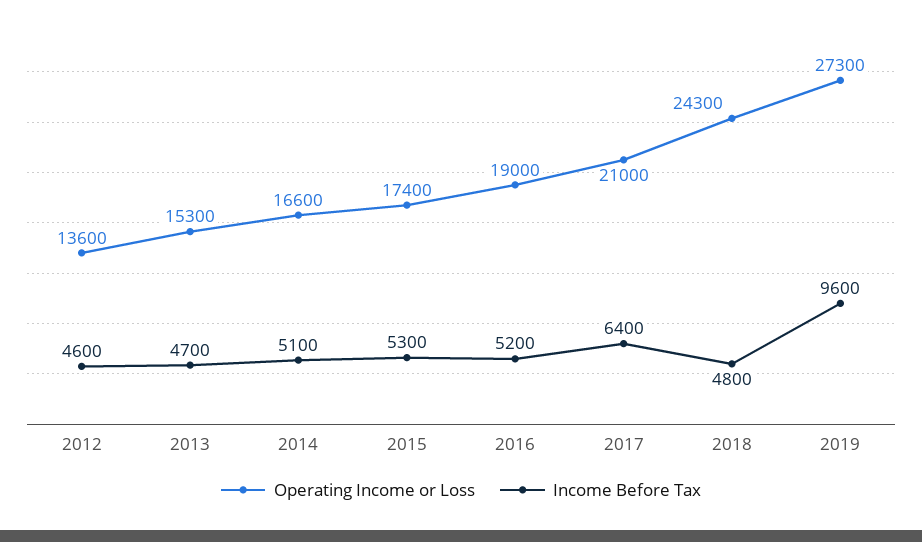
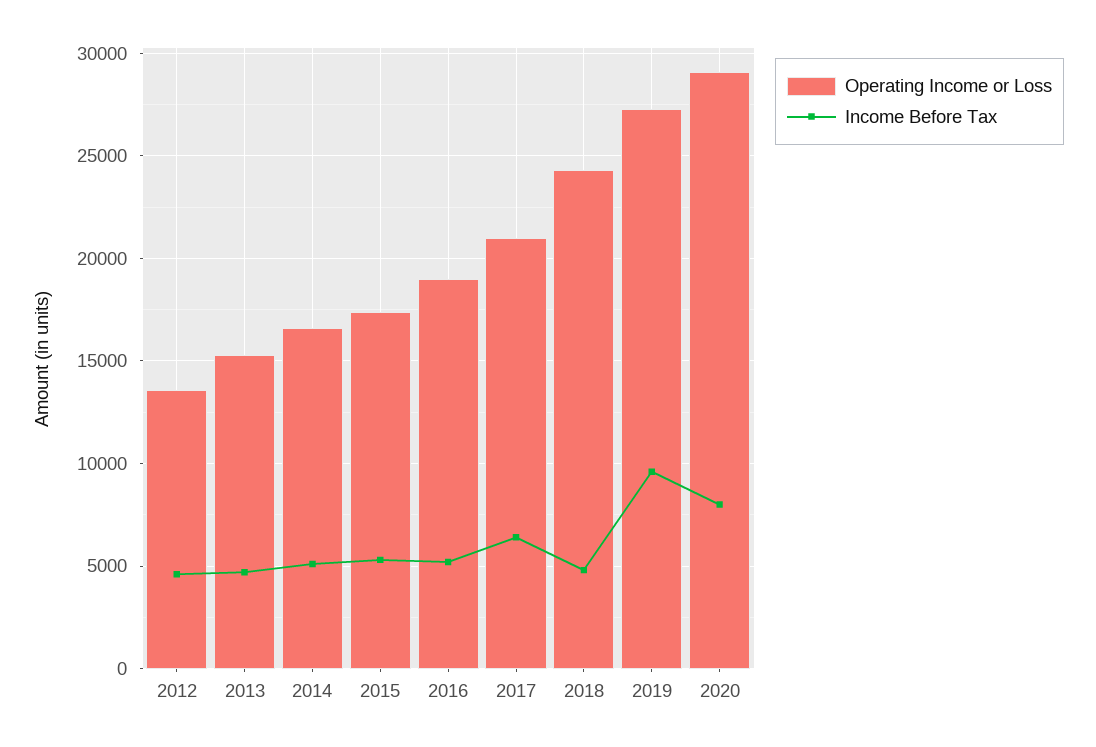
Operating Income or Loss, 2020: none -> 29000
Income Before Tax, 2020: none -> 8000

